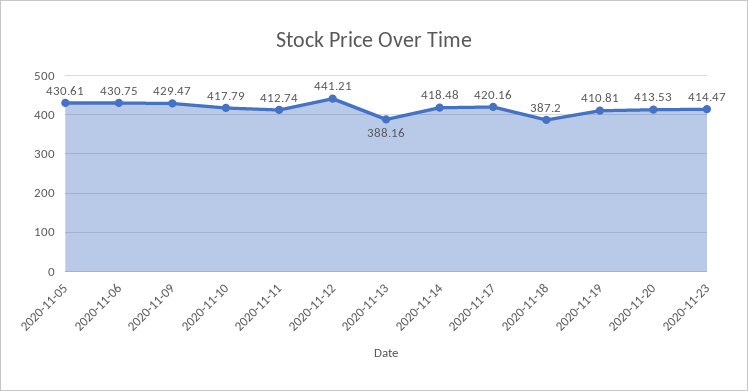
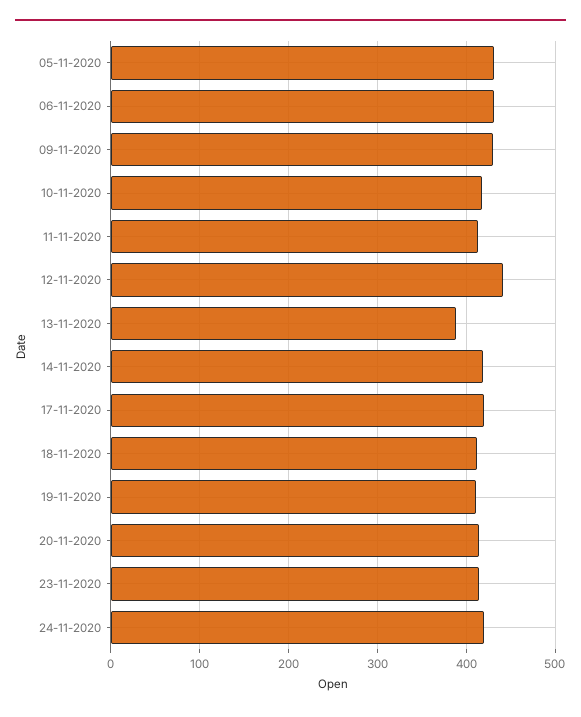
2020-11-18: 387.2 -> 410
24-11-2020: none -> 420

